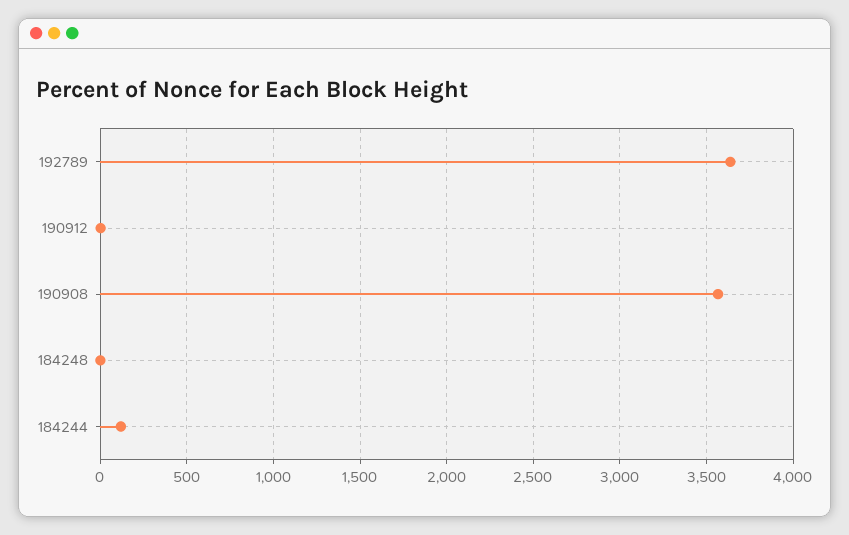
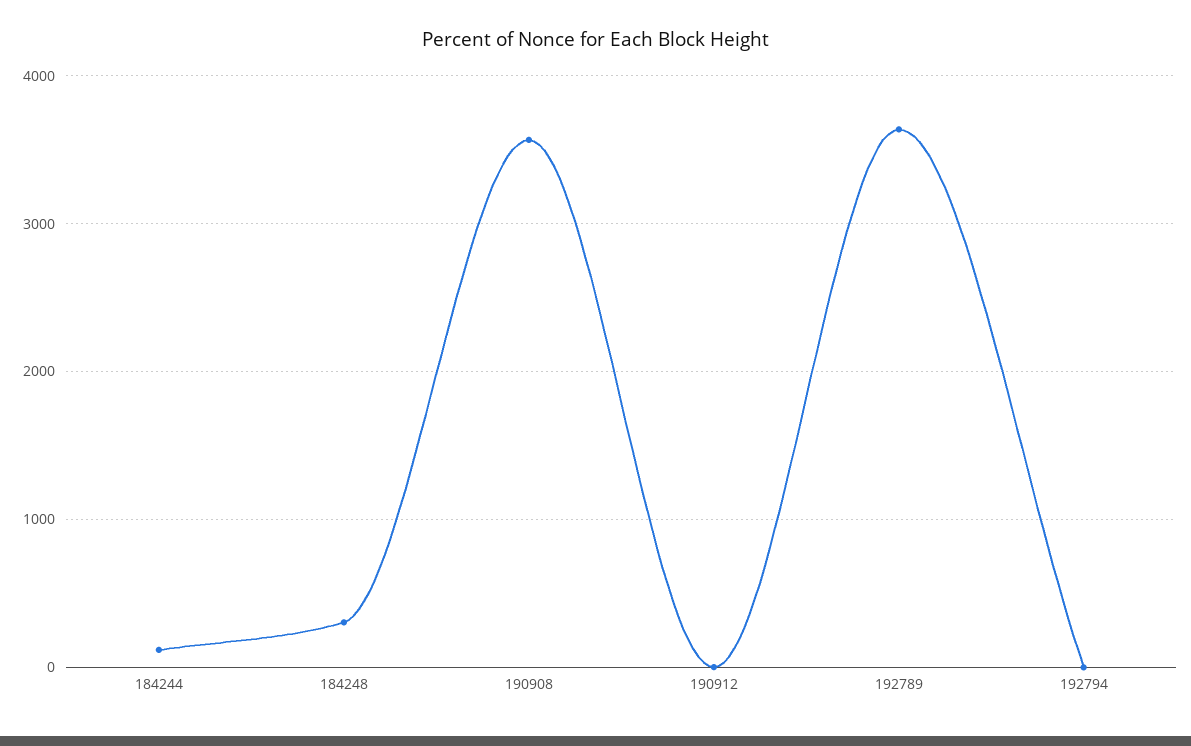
184248: 0 -> 300
192794: none -> 0

